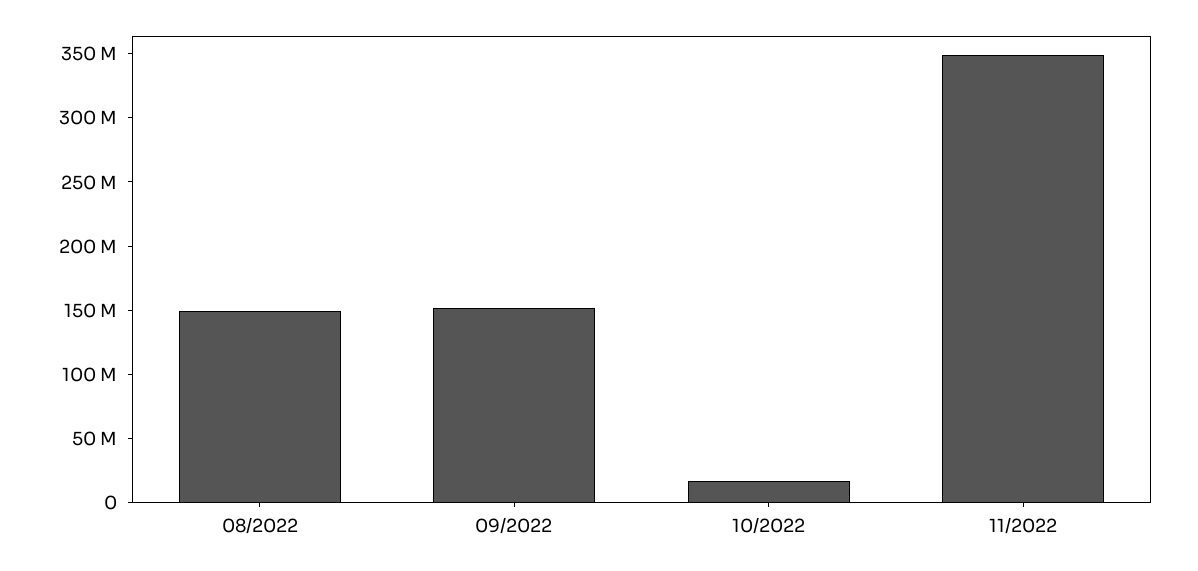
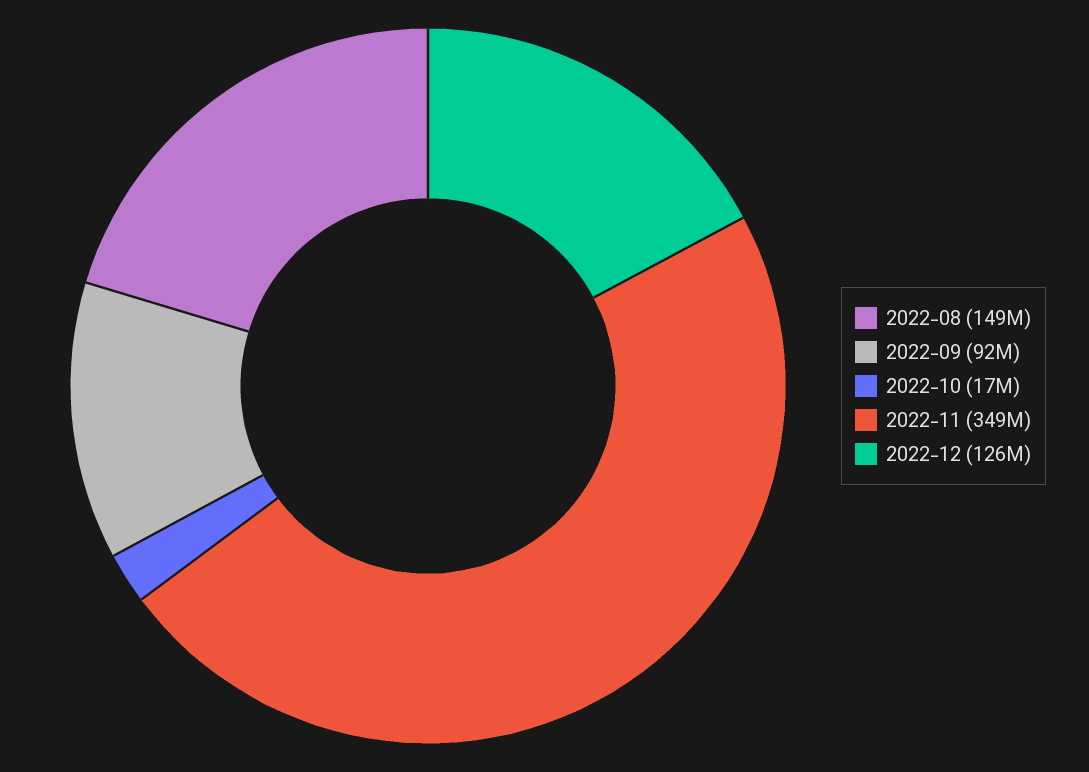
09/2022: 150000000 -> 92000000
2022-12: none -> 126000000

